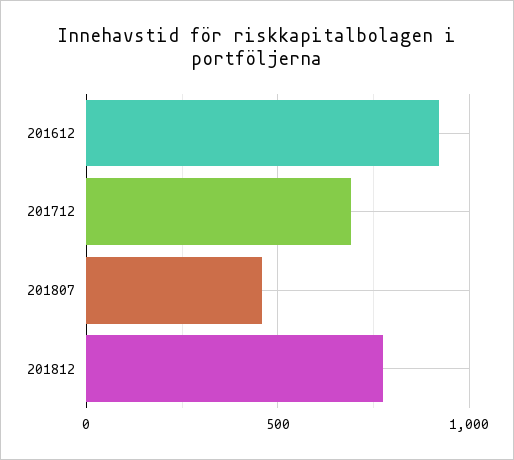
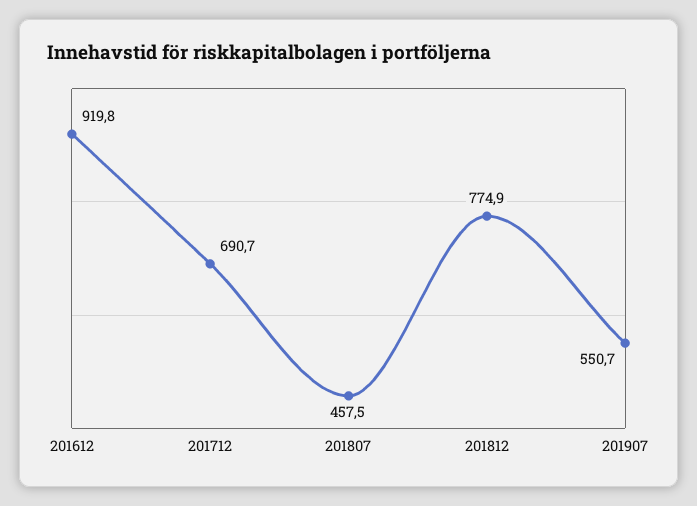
201907: none -> 550.7

